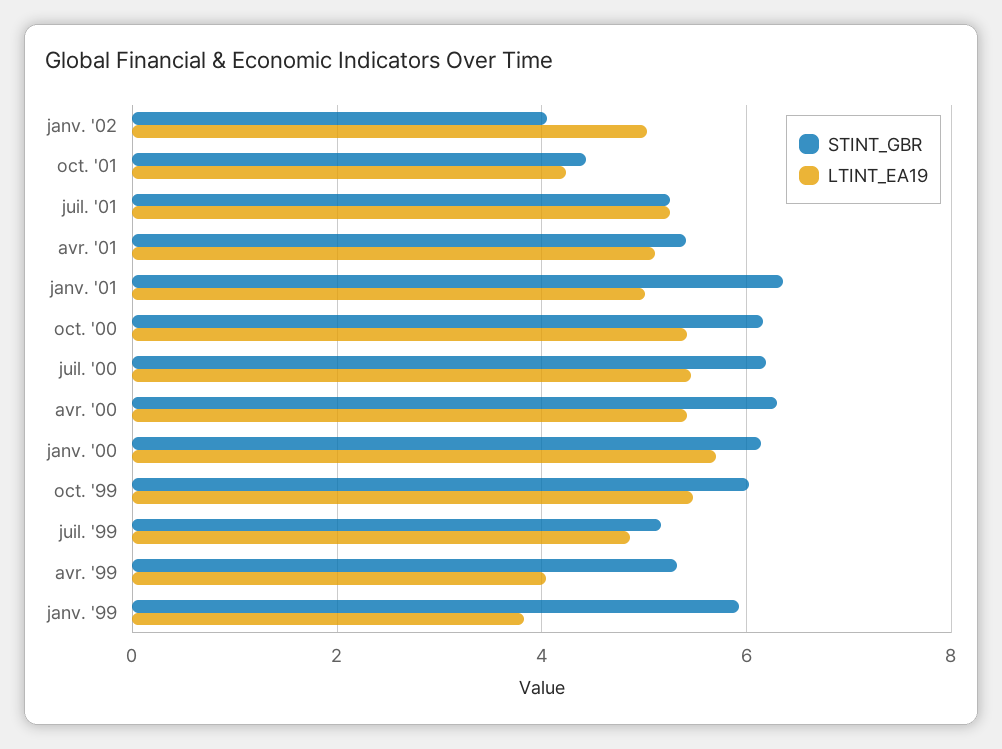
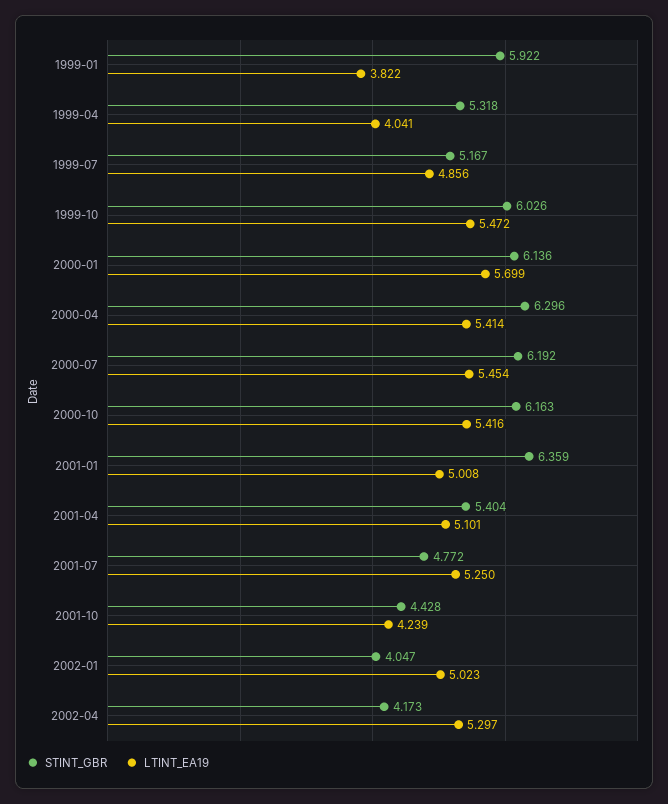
STINT_GBR, juil. '01: 5.2 -> 4.772
STINT_GBR, 2002-04: none -> 4.173
LTINT_EA19, 2002-04: none -> 5.297

